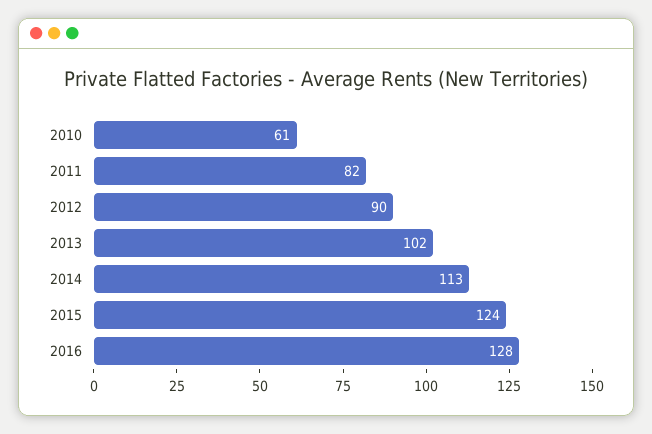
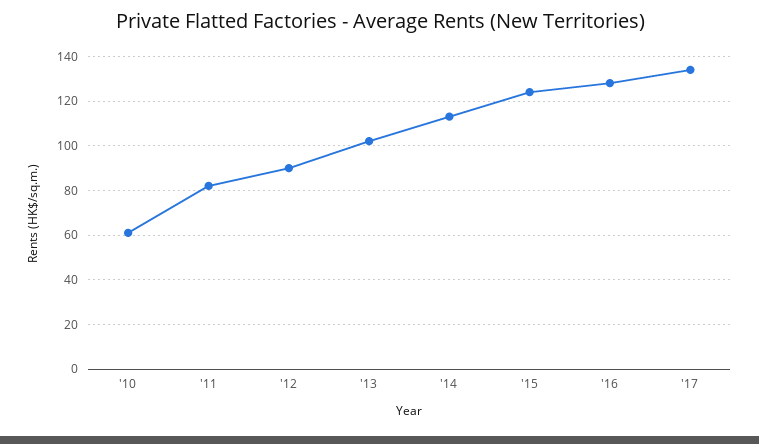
'17: none -> 135

